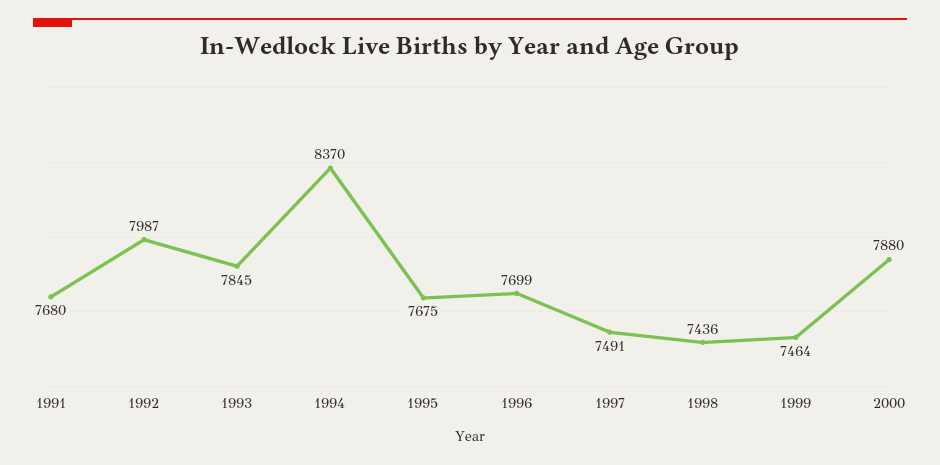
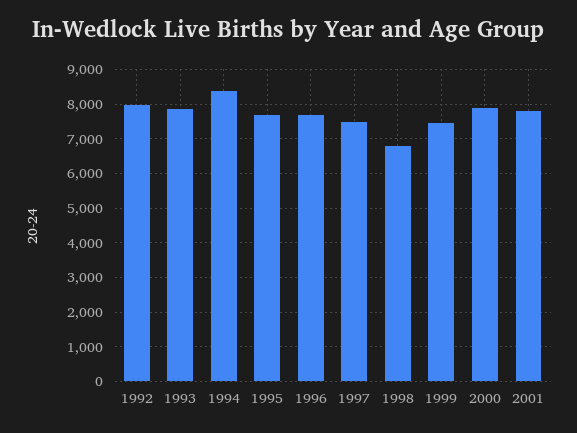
1991: 7680 -> none
1998: 7436 -> 6800
2001: none -> 7800

